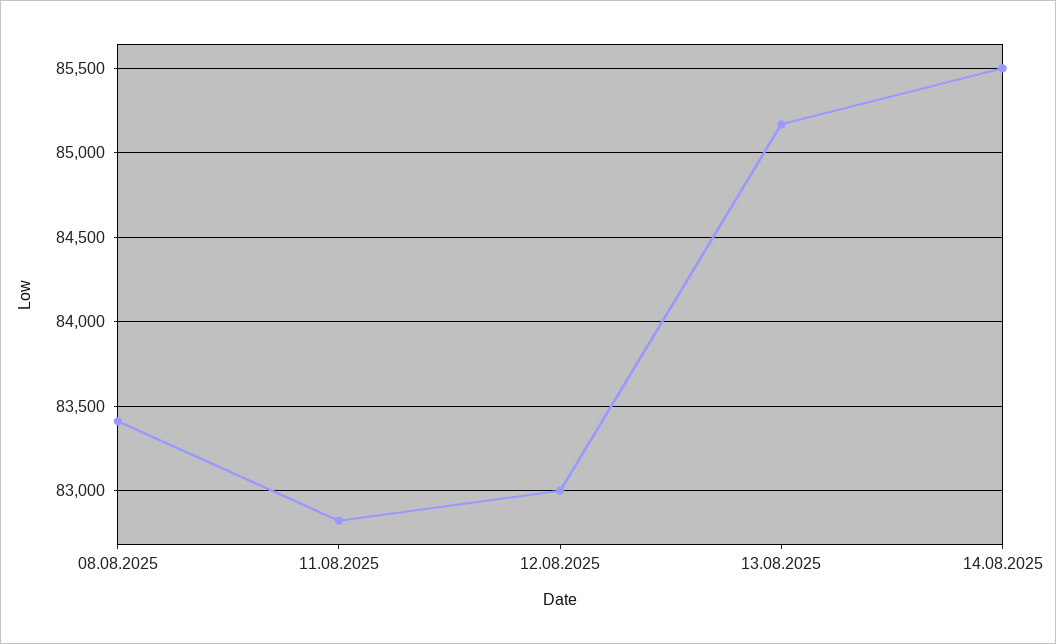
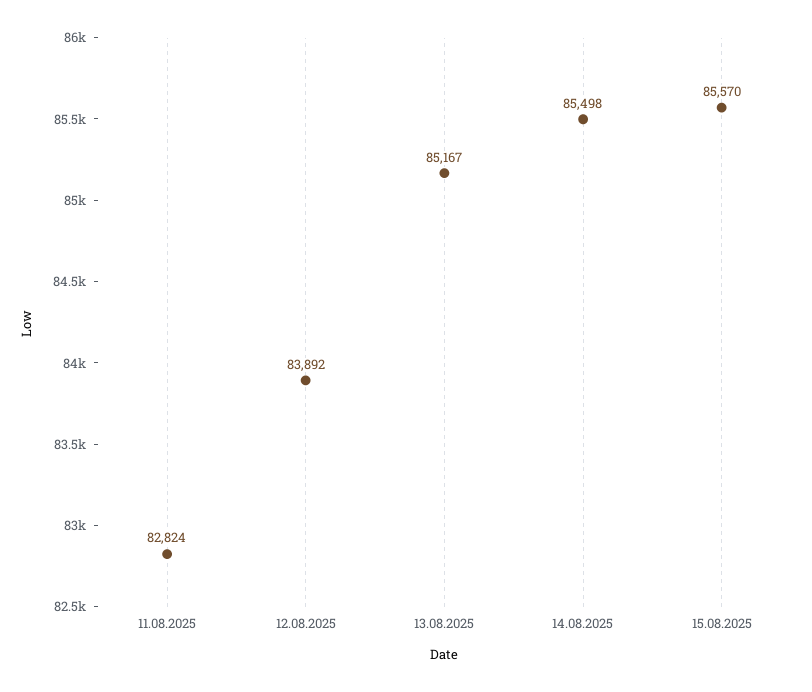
08.08.2025: 83400 -> none
12.08.2025: 83000 -> 83892
15.08.2025: none -> 85570

